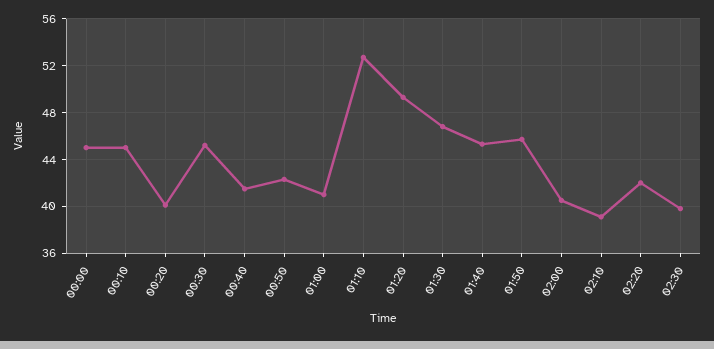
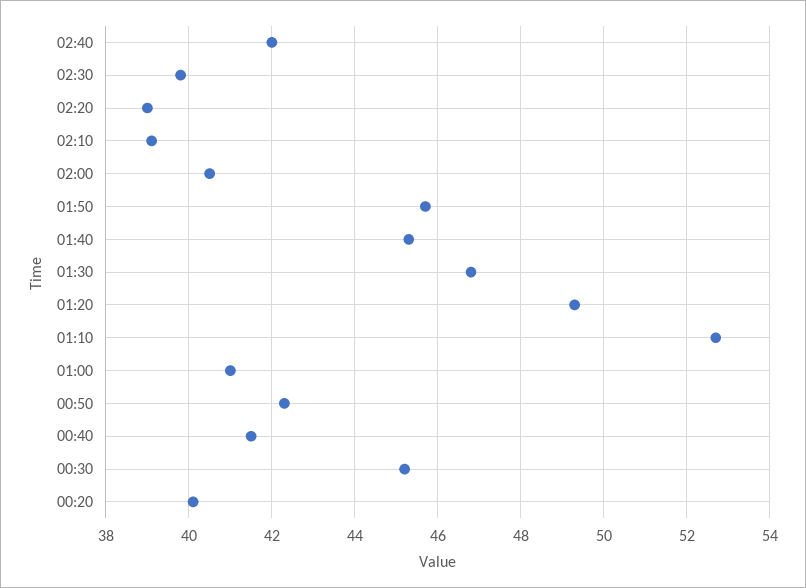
00:00: 45 -> none
00:10: 45 -> none
02:20: 42 -> 39
02:40: none -> 42

